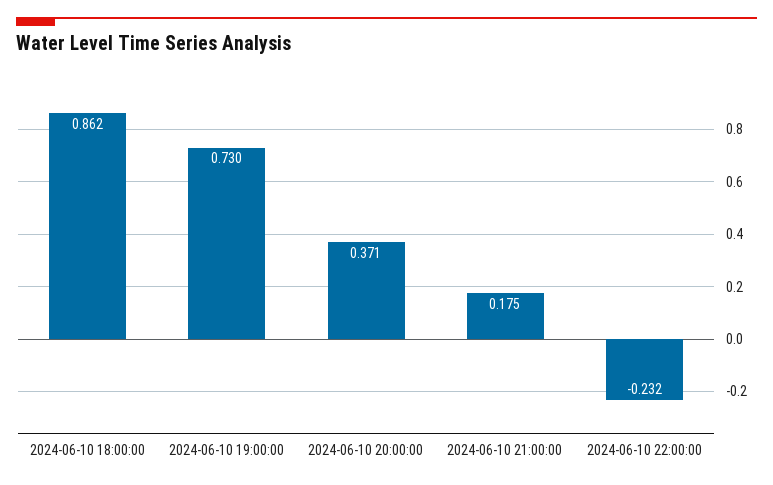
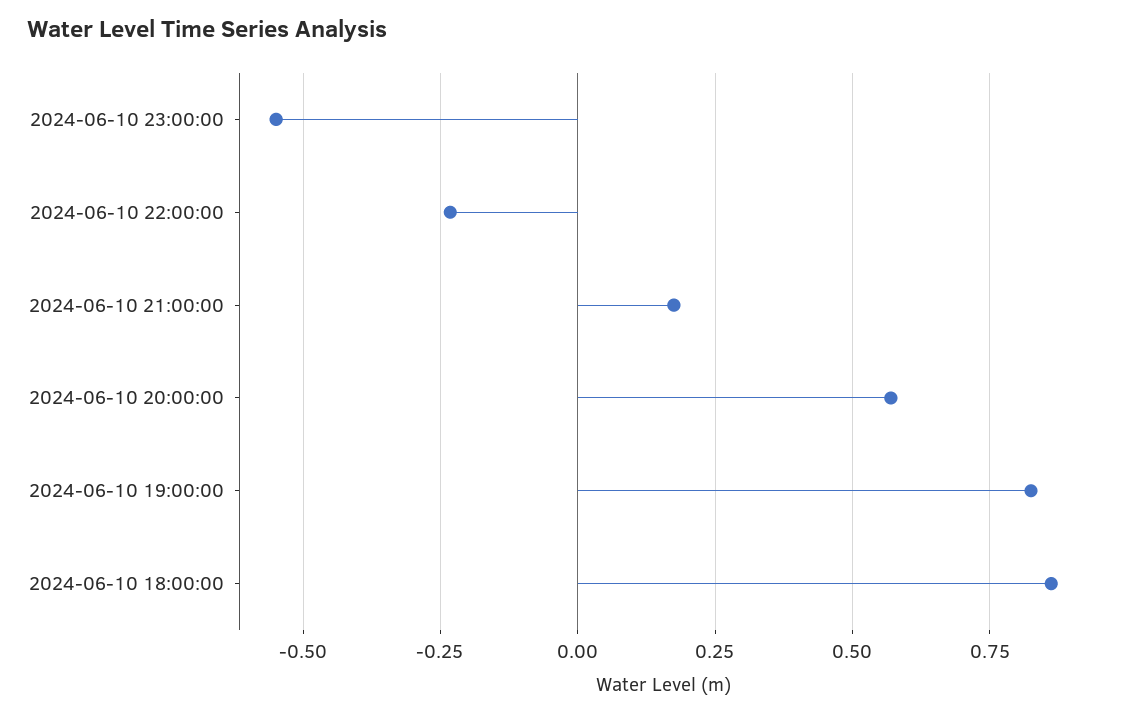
2024-06-10 19:00:00: 0.73 -> 0.825
2024-06-10 20:00:00: 0.371 -> 0.575
2024-06-10 23:00:00: none -> -0.55

